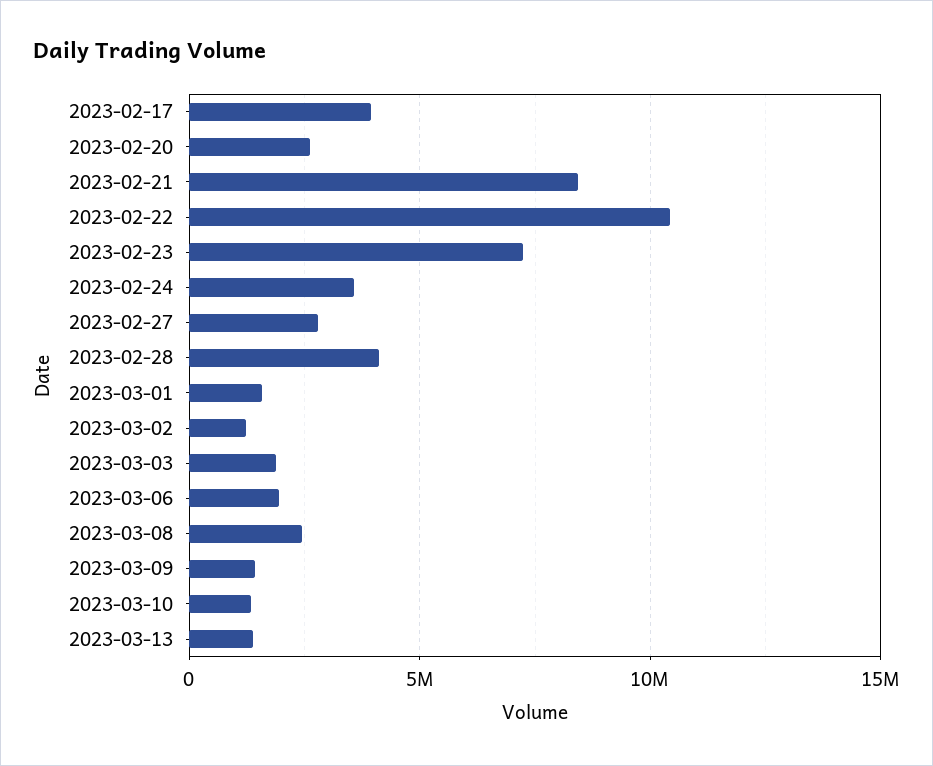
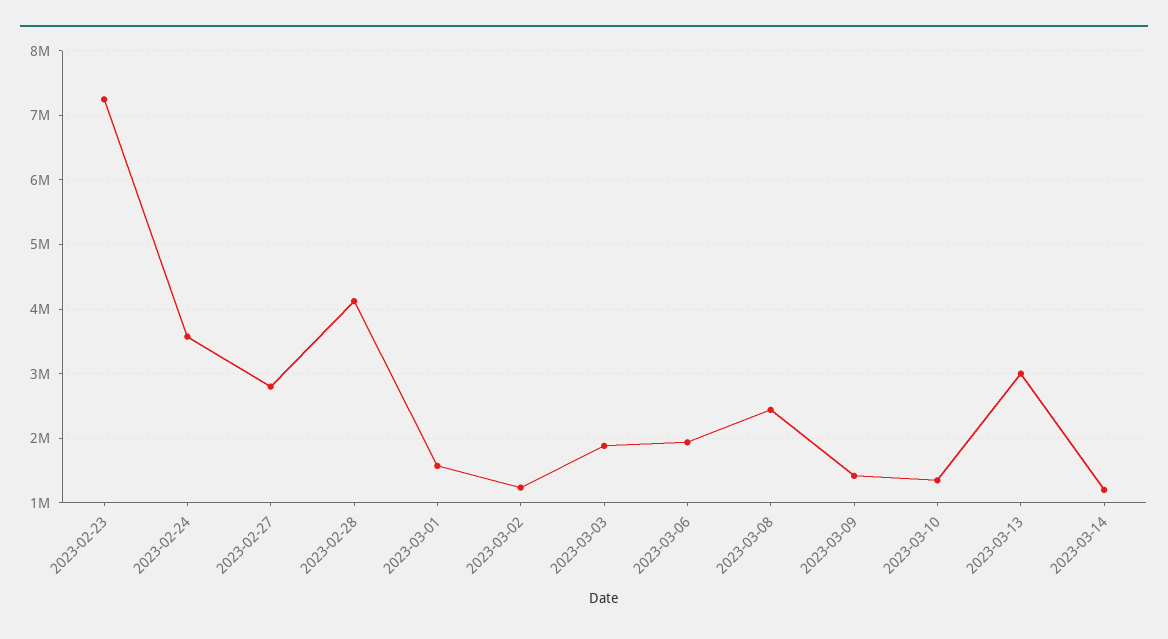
2023-02-17: 4000000 -> none
2023-02-20: 2500000 -> none
2023-02-21: 8500000 -> none
2023-02-22: 10500000 -> none
2023-03-13: 1500000 -> 3000000
2023-03-14: none -> 1200000

